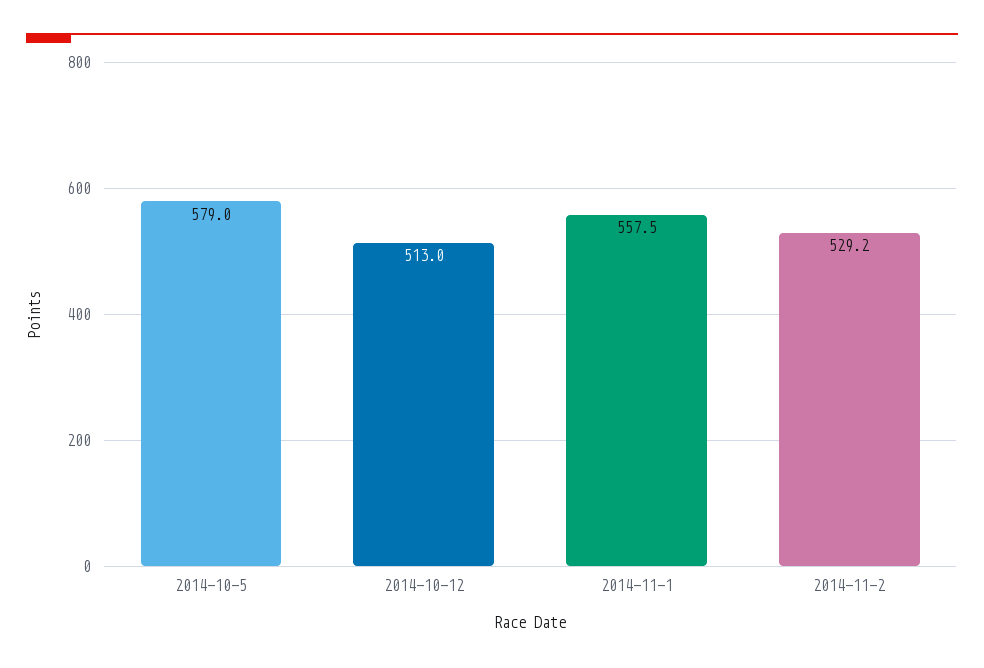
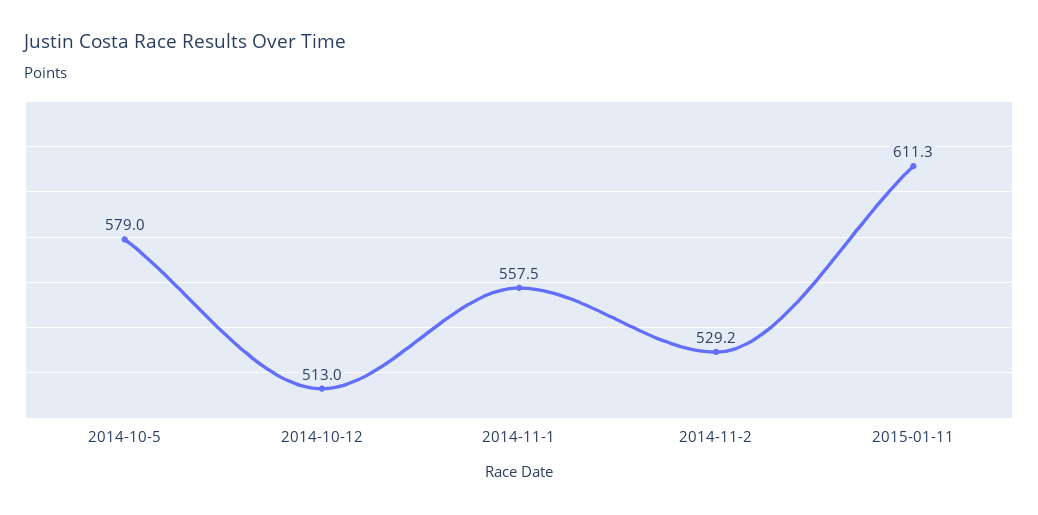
2015-01-11: none -> 611.3

